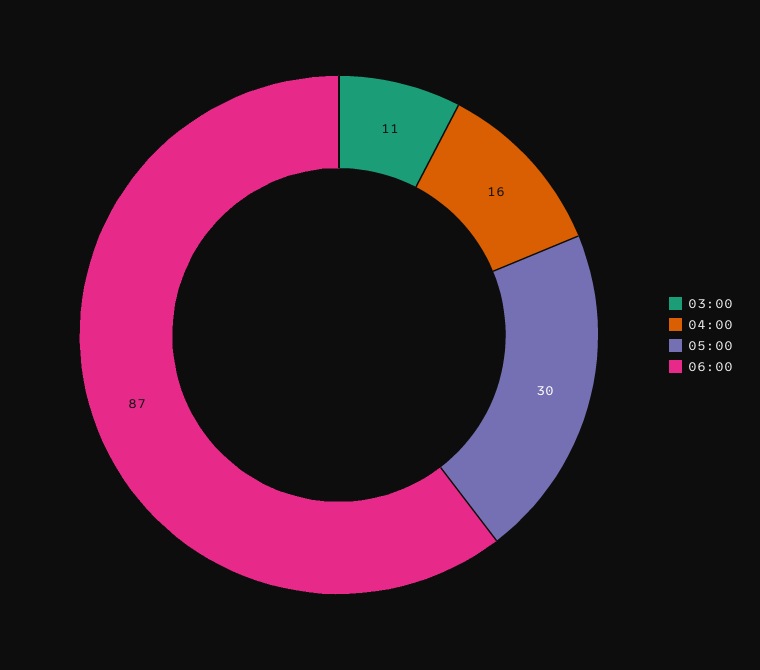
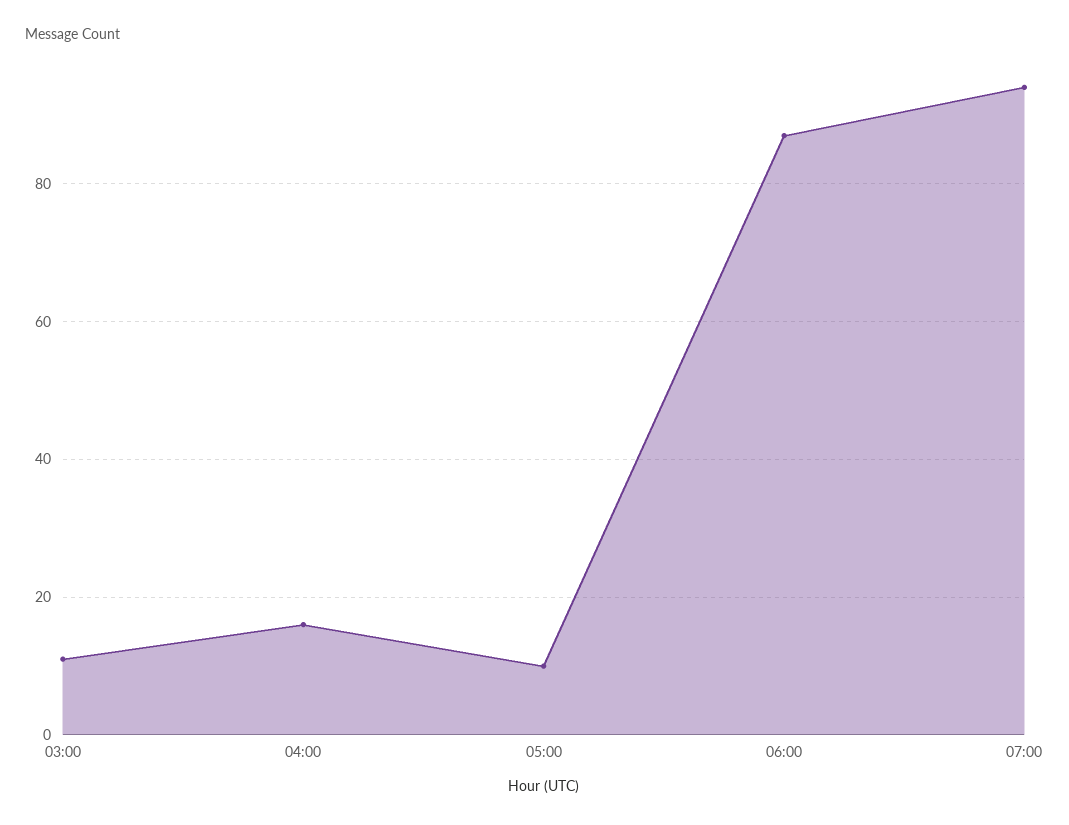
05:00: 30 -> 10
07:00: none -> 95

